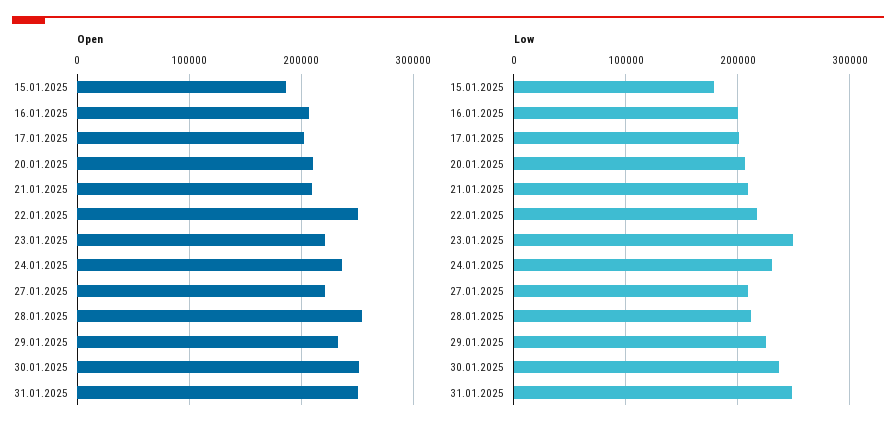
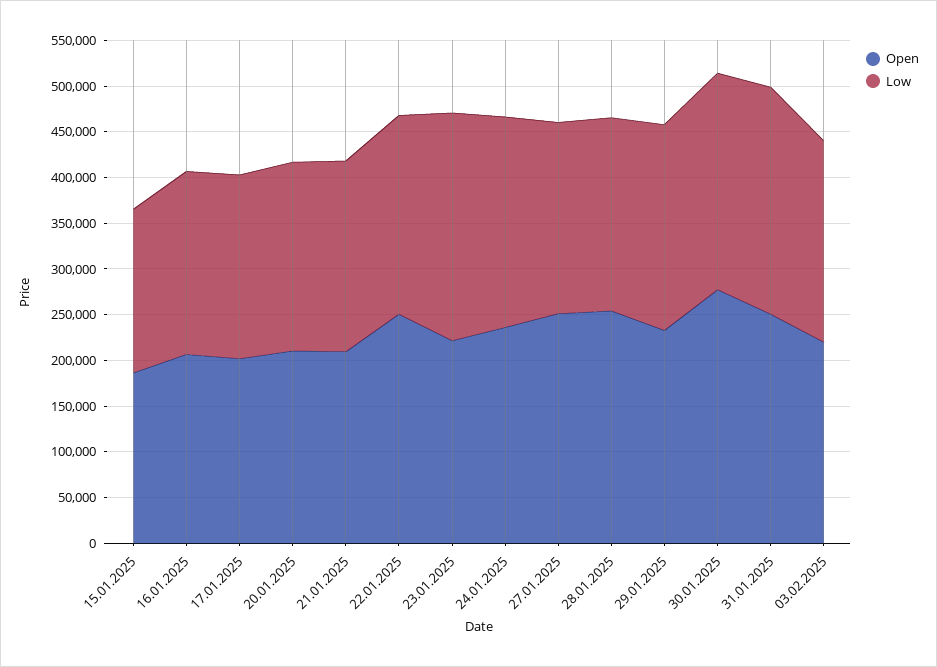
Open, 27.01.2025: 220000 -> 250000
Open, 30.01.2025: 250000 -> 280000
Open, 03.02.2025: none -> 220000
Low, 03.02.2025: none -> 220000

